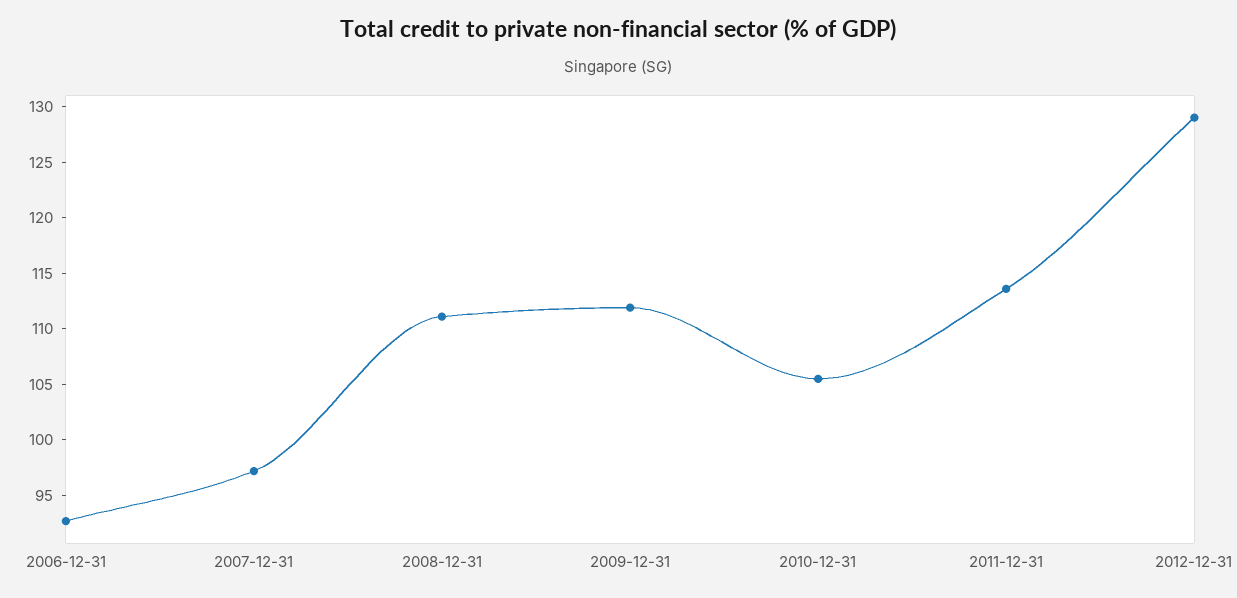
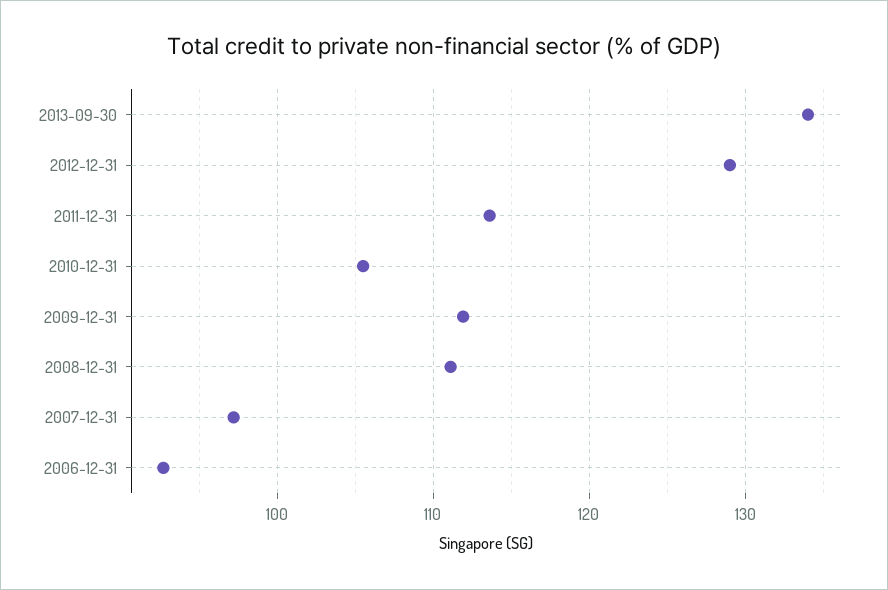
2013-09-30: none -> 134

